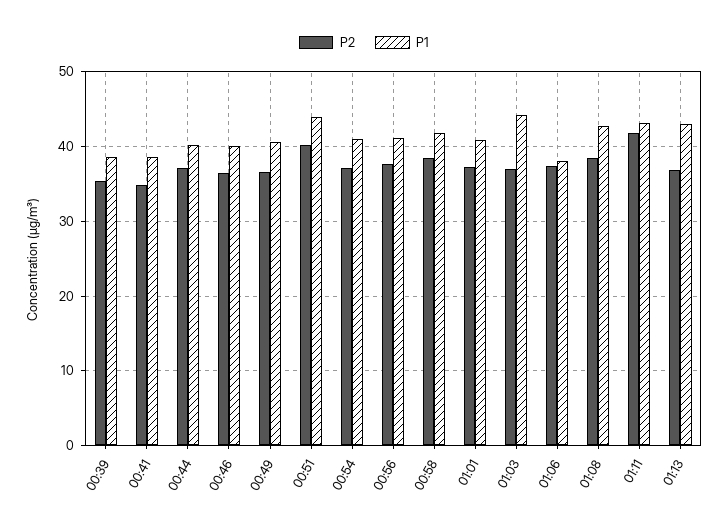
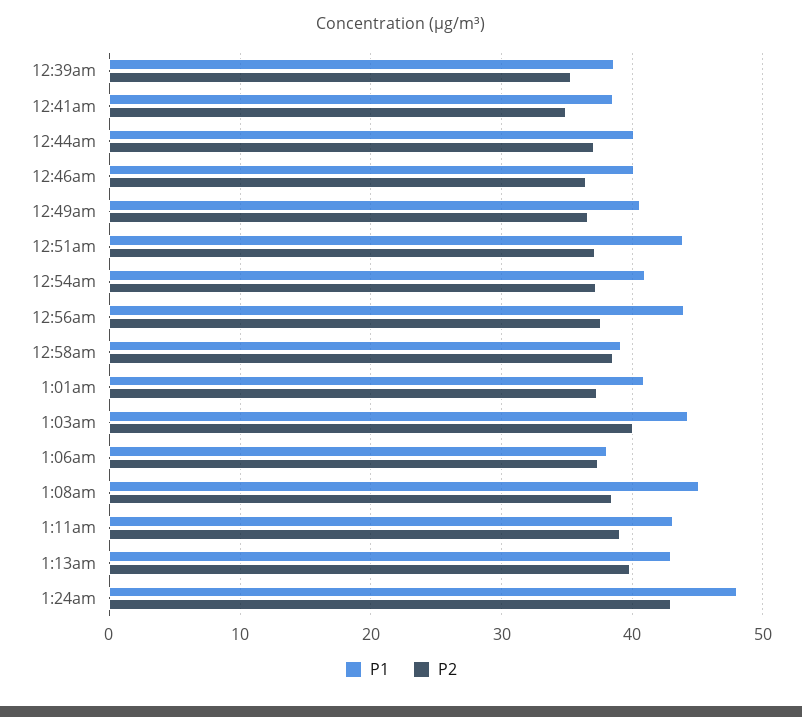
P2, 00:51: 40 -> 37
P1, 00:56: 41 -> 44
P1, 00:58: 42 -> 39
P2, 01:03: 37 -> 40
P1, 01:08: 43 -> 45
P2, 01:11: 42 -> 39
P2, 01:13: 37 -> 40
P1, 1:24am: none -> 48
P2, 1:24am: none -> 43

